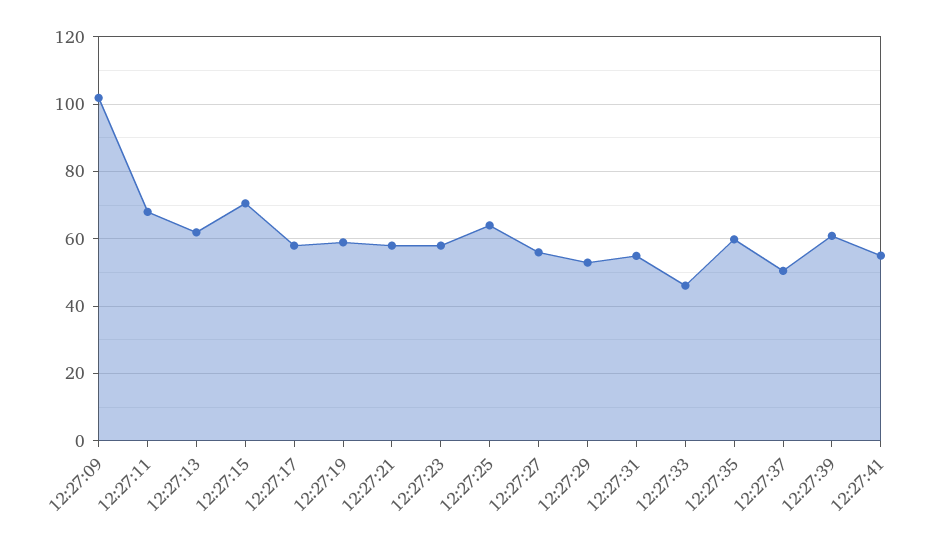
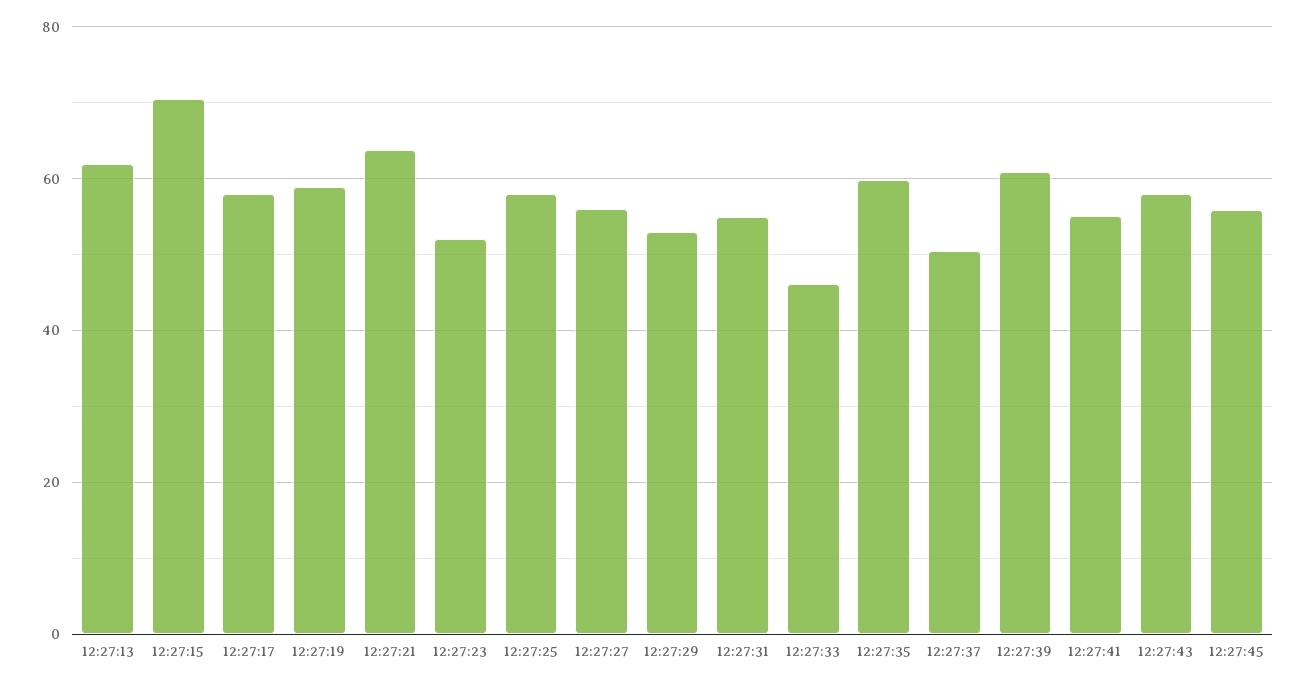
12:27:09: 102 -> none
12:27:11: 68 -> none
12:27:21: 58 -> 64
12:27:23: 58 -> 52
12:27:25: 64 -> 58
12:27:43: none -> 58
12:27:45: none -> 56

